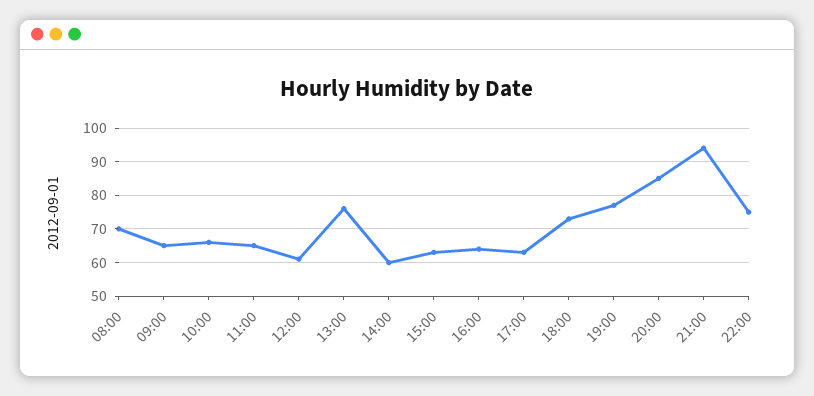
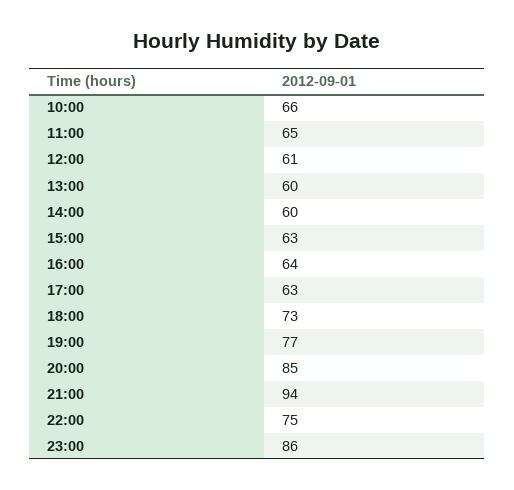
08:00: 70 -> none
09:00: 65 -> none
13:00: 75 -> 60
23:00: none -> 86

